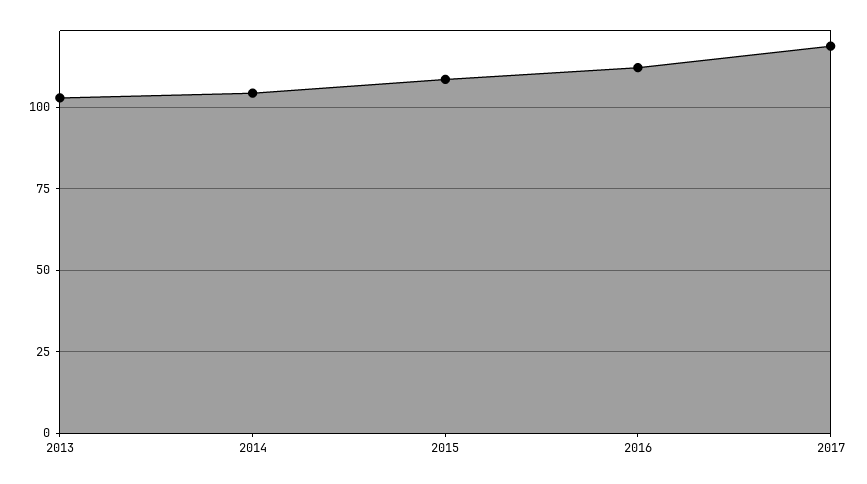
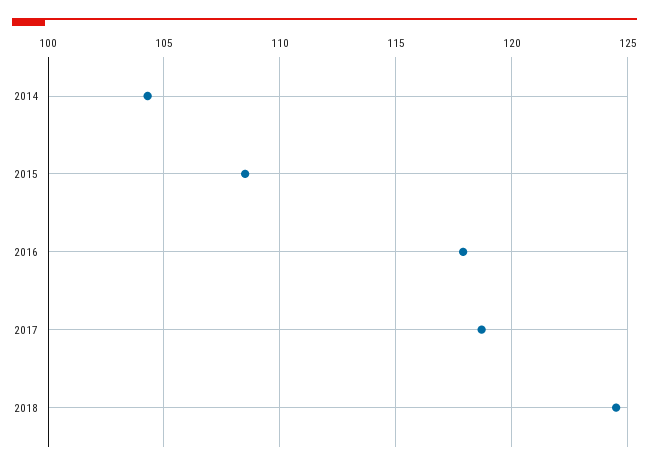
2013: 102.5 -> none
2016: 112.5 -> 118
2018: none -> 124.5

